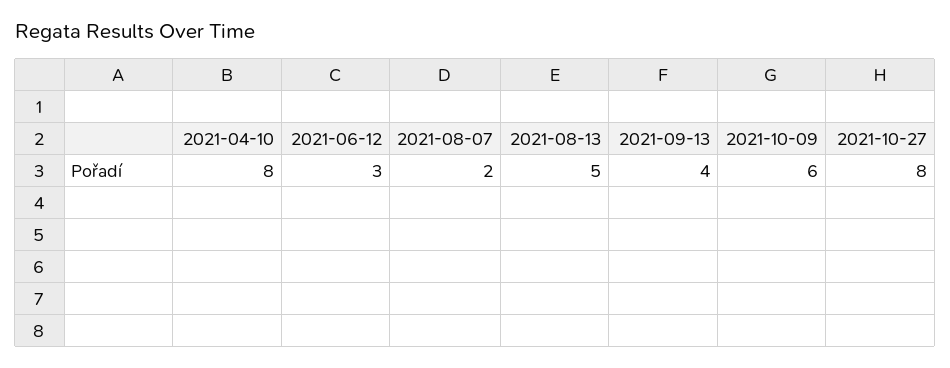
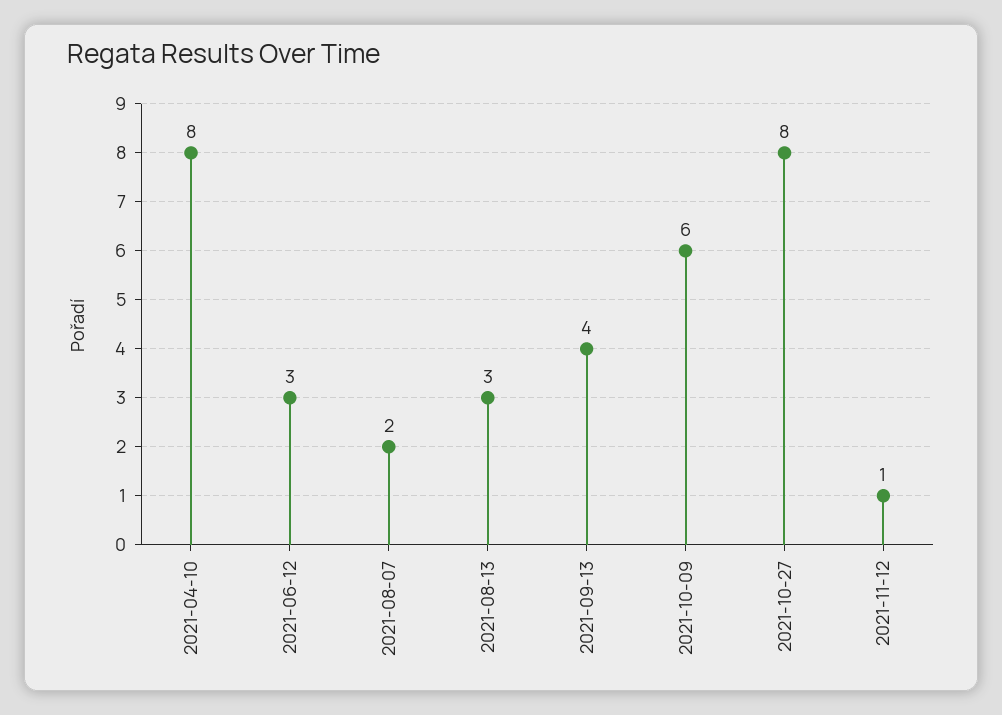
2021-08-13: 5 -> 3
2021-11-12: none -> 1

